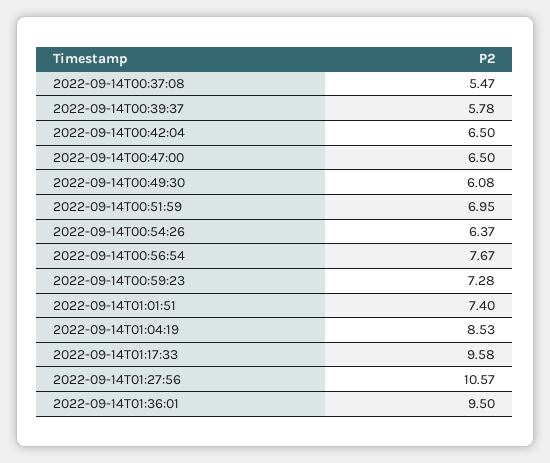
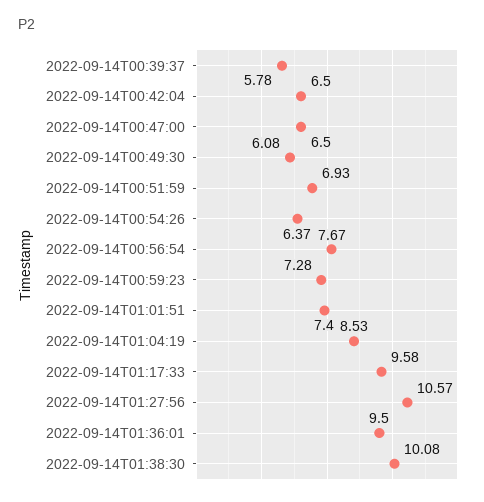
2022-09-14T00:37:08: 5.47 -> none
2022-09-14T00:51:59: 6.95 -> 6.93
2022-09-14T01:38:30: none -> 10.08

